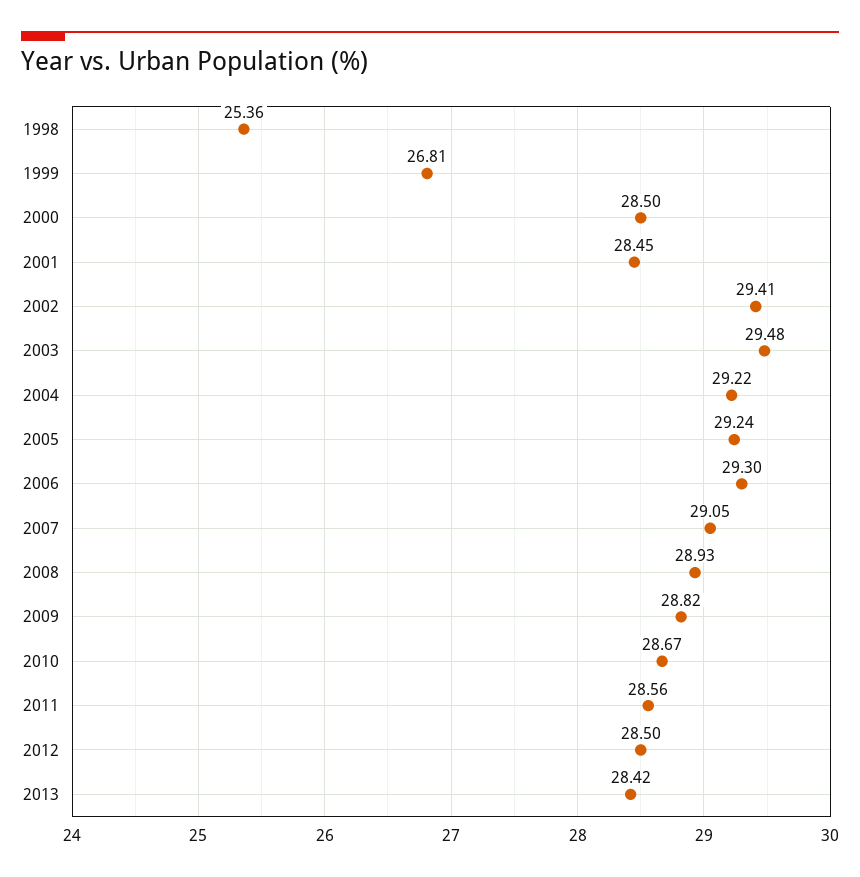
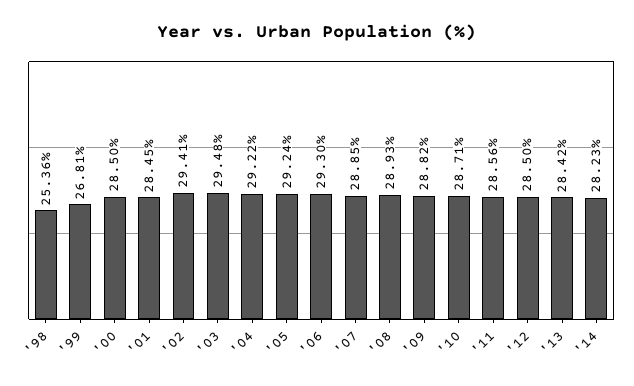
2007: 29.05 -> 28.85
2010: 28.67 -> 28.71
'14: none -> 28.23

